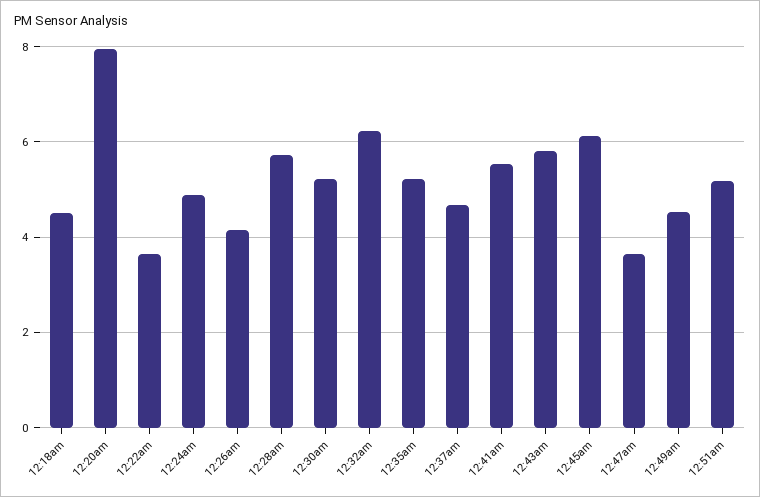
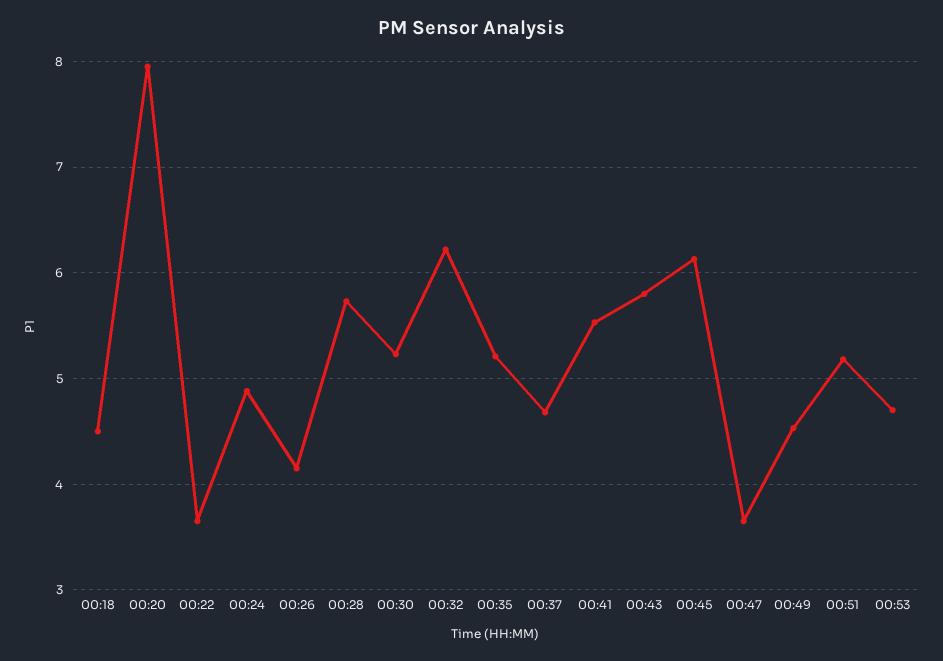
00:53: none -> 4.7

